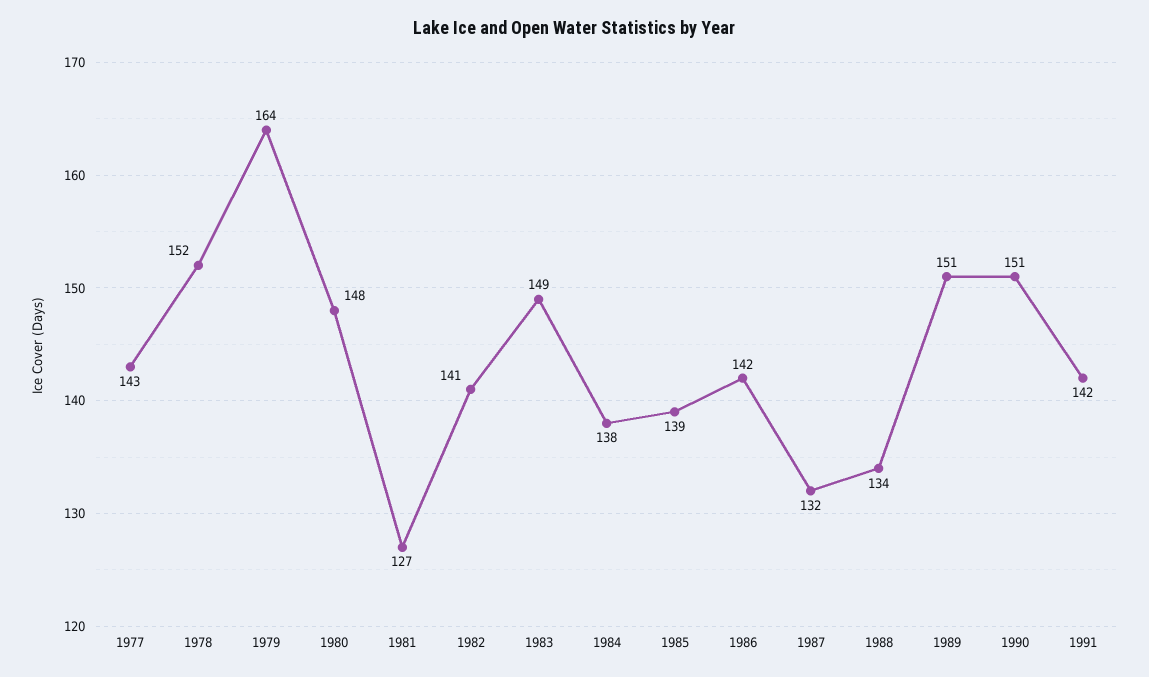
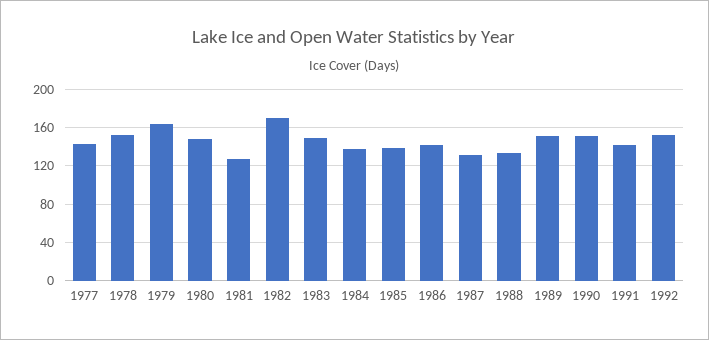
1982: 141 -> 170
1992: none -> 150

